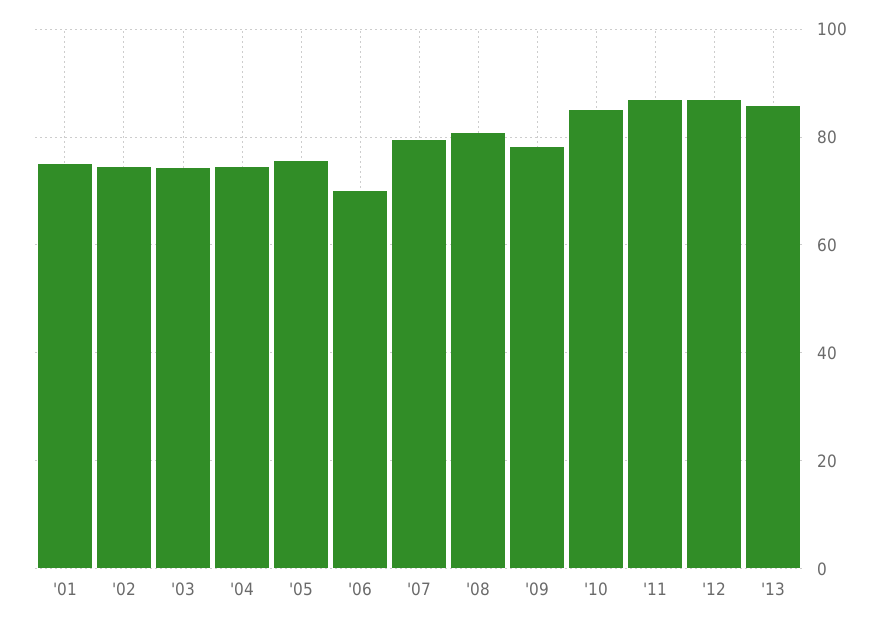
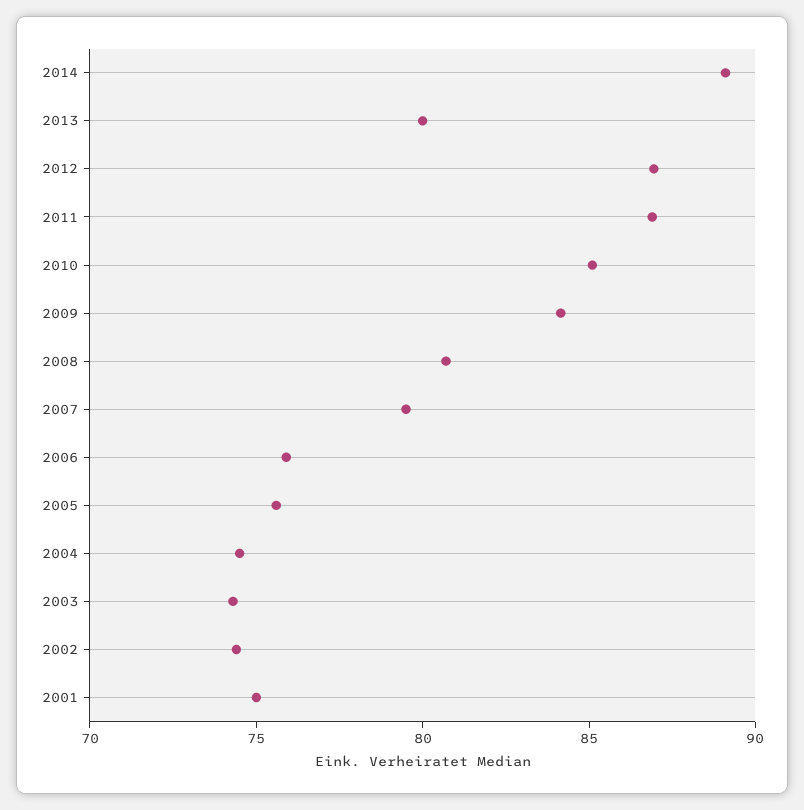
'06: 70 -> 76
'09: 78 -> 84
'13: 86 -> 80
2014: none -> 89

